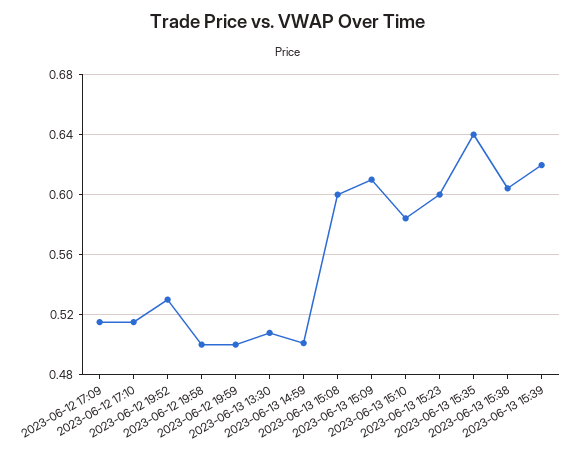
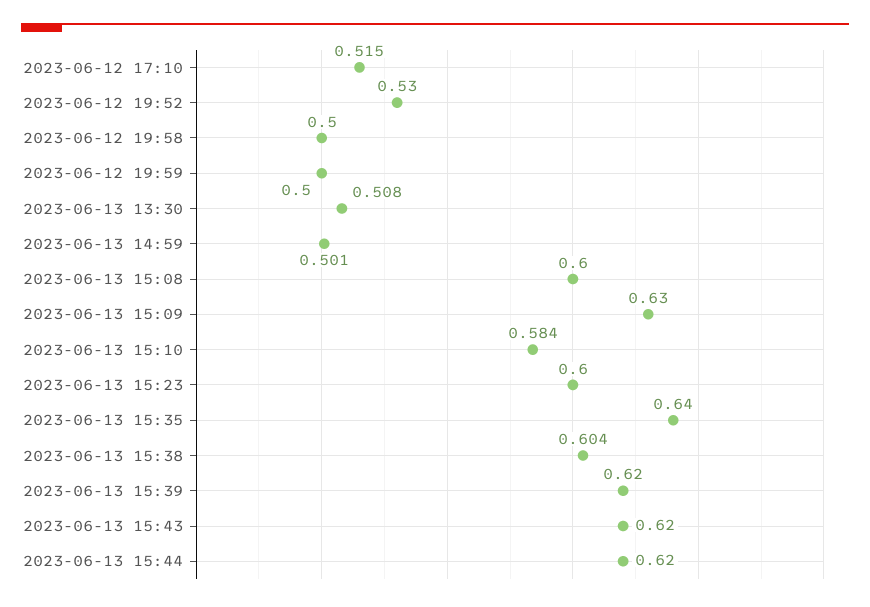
2023-06-12 17:09: 0.515 -> none
2023-06-13 15:09: 0.61 -> 0.63
2023-06-13 15:43: none -> 0.62
2023-06-13 15:44: none -> 0.62

